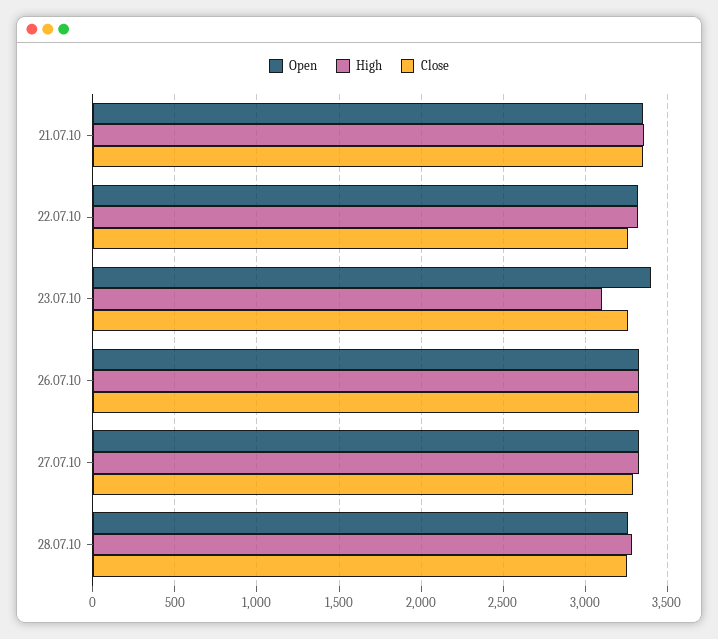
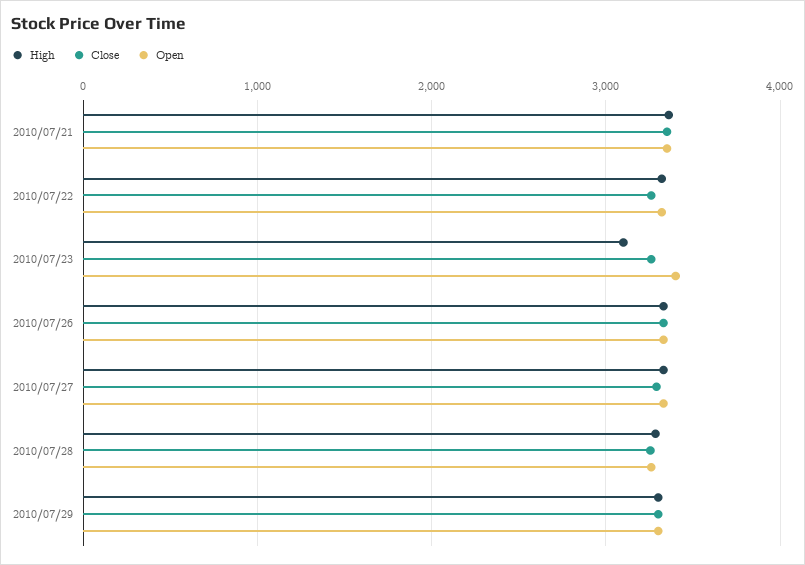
High, 2010/07/29: none -> 3300
Close, 2010/07/29: none -> 3300
Open, 2010/07/29: none -> 3300

